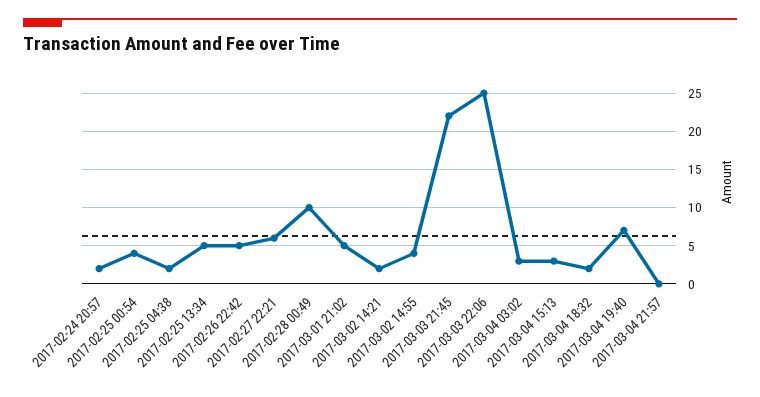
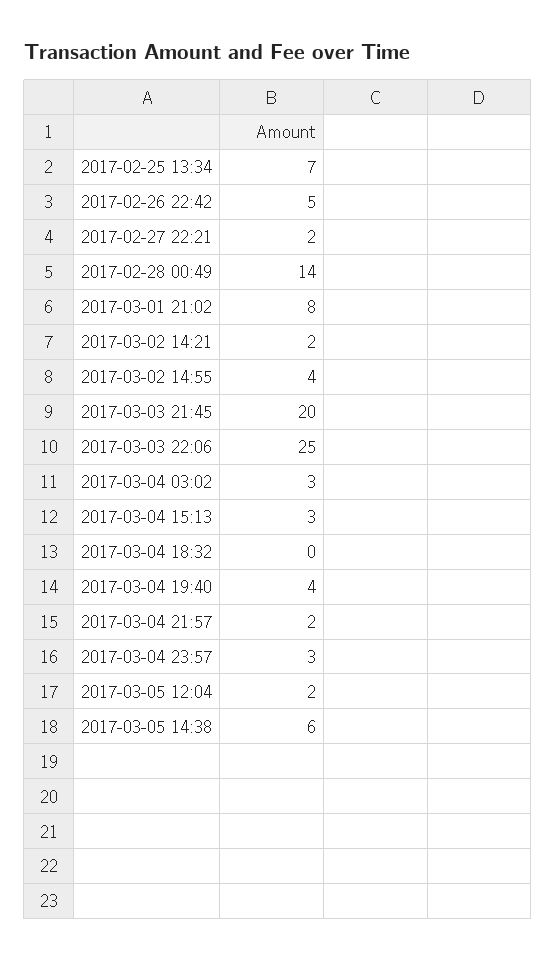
2017-02-24 20:57: 2 -> none
2017-02-25 00:54: 4 -> none
2017-02-25 04:38: 2 -> none
2017-02-25 13:34: 5 -> 7
2017-02-27 22:21: 6 -> 2
2017-02-28 00:49: 10 -> 14
2017-03-01 21:02: 5 -> 8
2017-03-03 21:45: 22 -> 20
2017-03-04 18:32: 2 -> 0
2017-03-04 19:40: 7 -> 4
2017-03-04 21:57: 0 -> 2
2017-03-04 23:57: none -> 3
2017-03-05 12:04: none -> 2
2017-03-05 14:38: none -> 6

